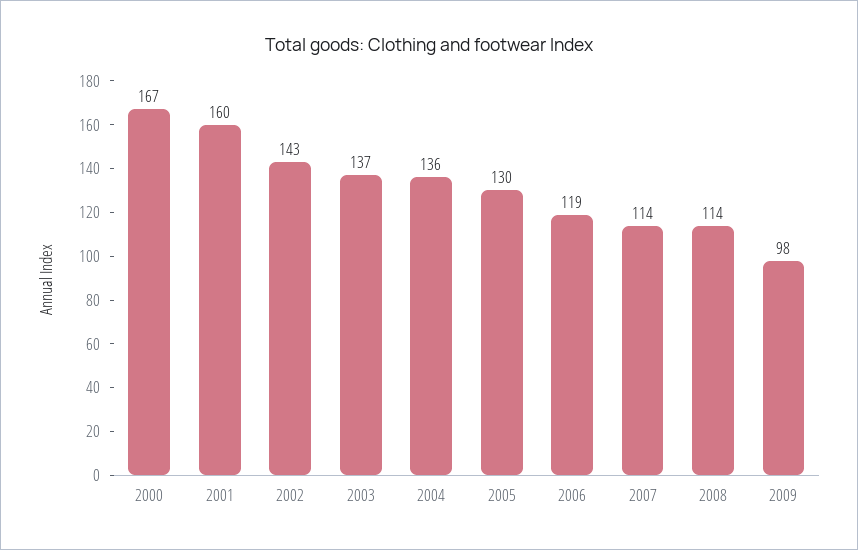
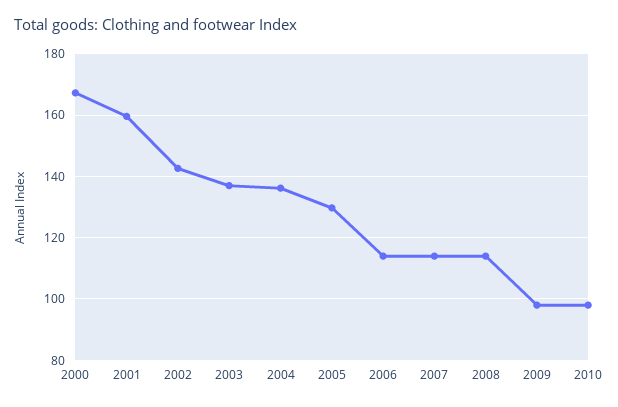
2006: 119 -> 114
2010: none -> 98

